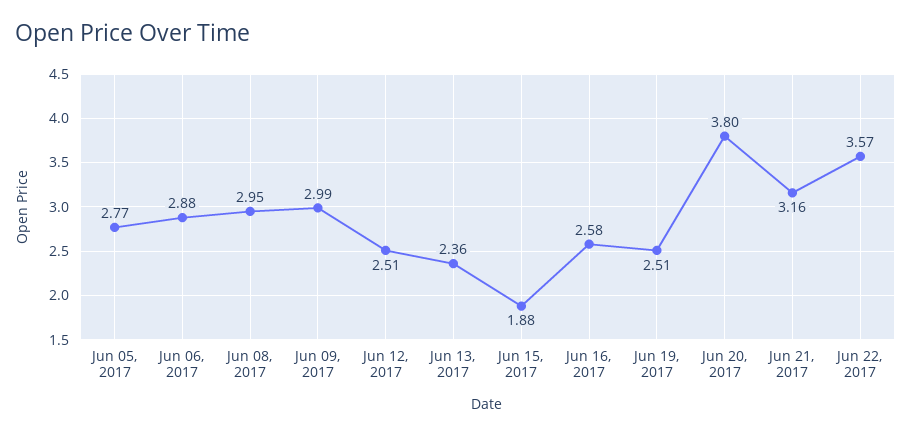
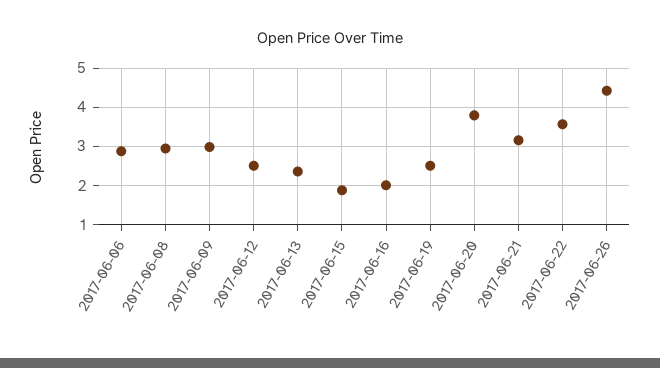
Jun 05, 2017: 2.77 -> none
Jun 16, 2017: 2.58 -> 2
2017-06-26: none -> 4.4

